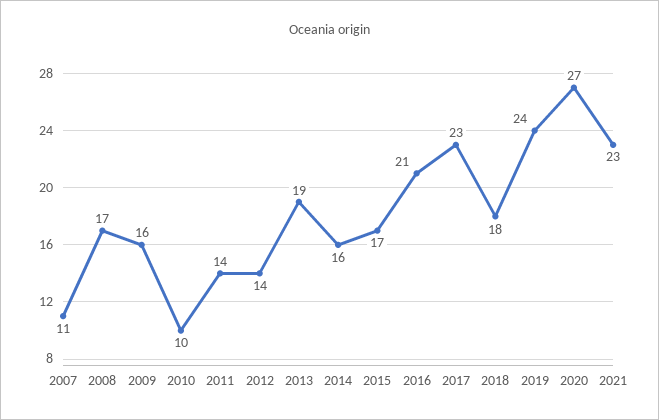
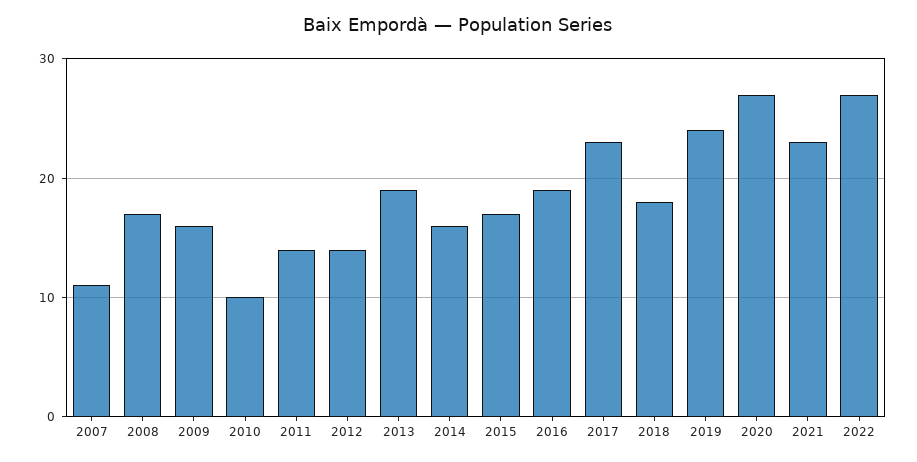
2016: 21 -> 19
2022: none -> 27

